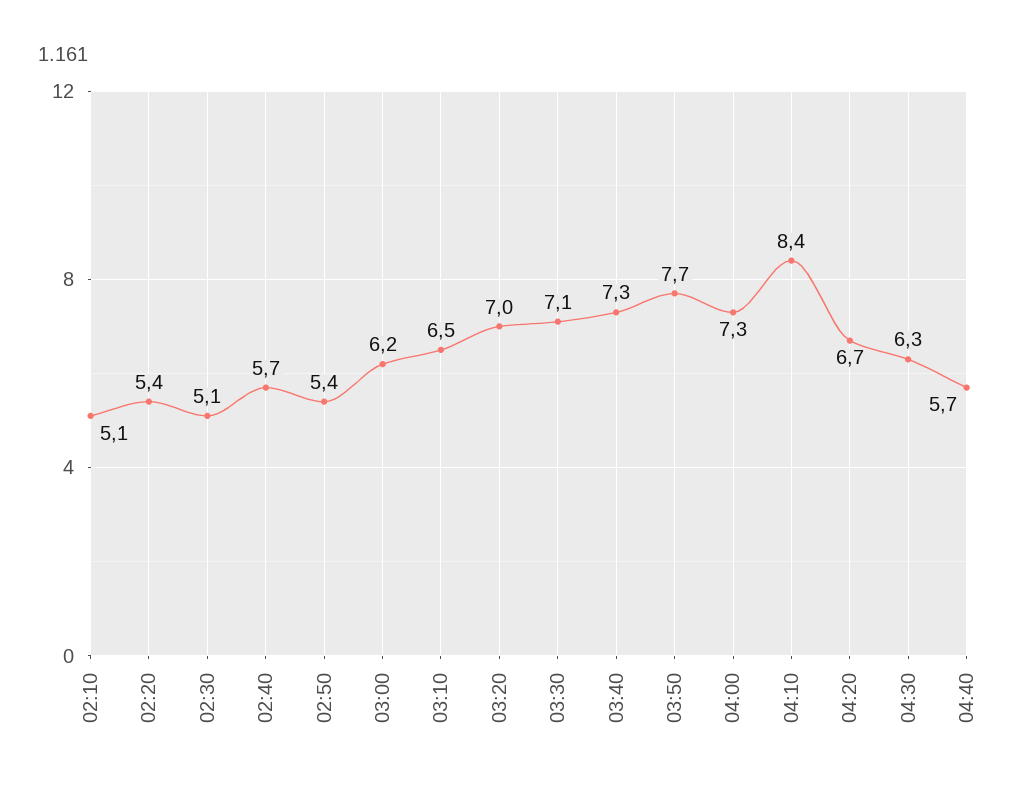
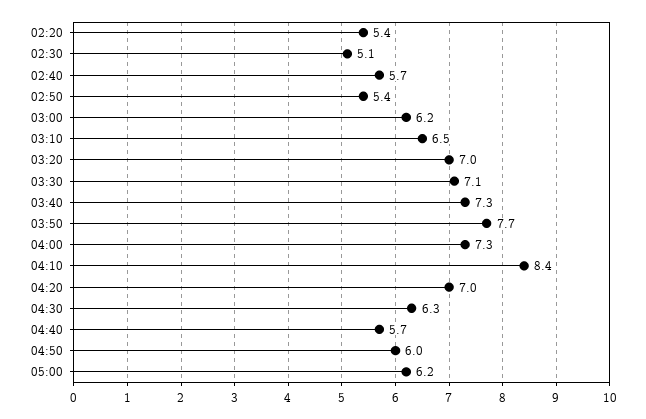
02:10: 5.1 -> none
04:20: 6.7 -> 7
04:50: none -> 6
05:00: none -> 6.2

